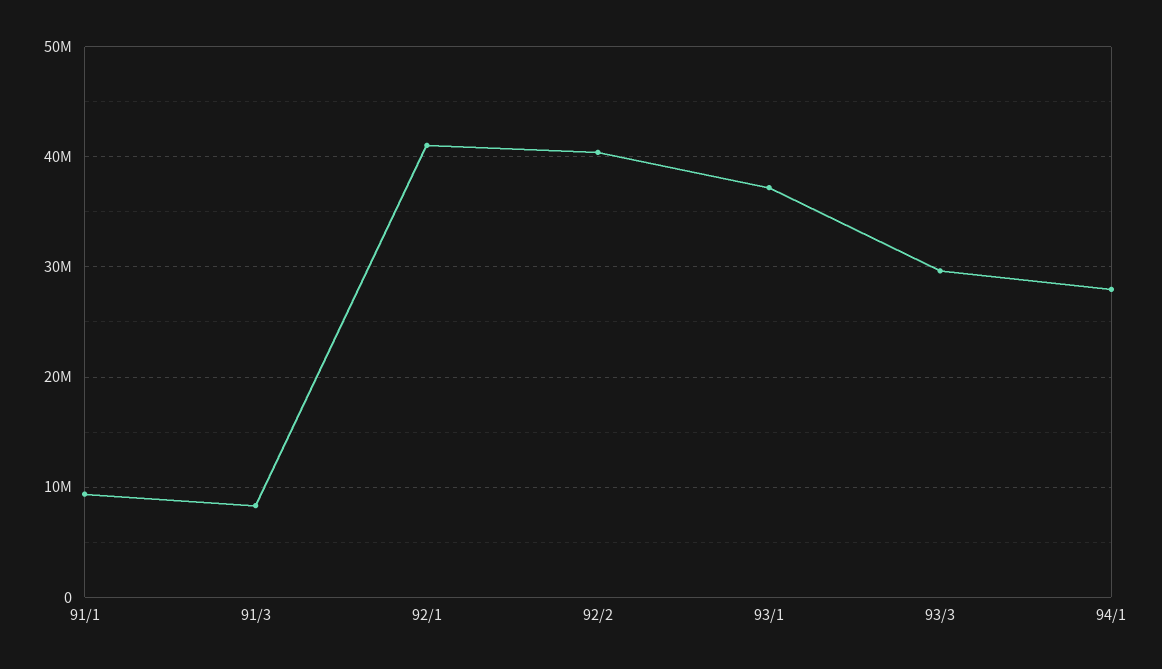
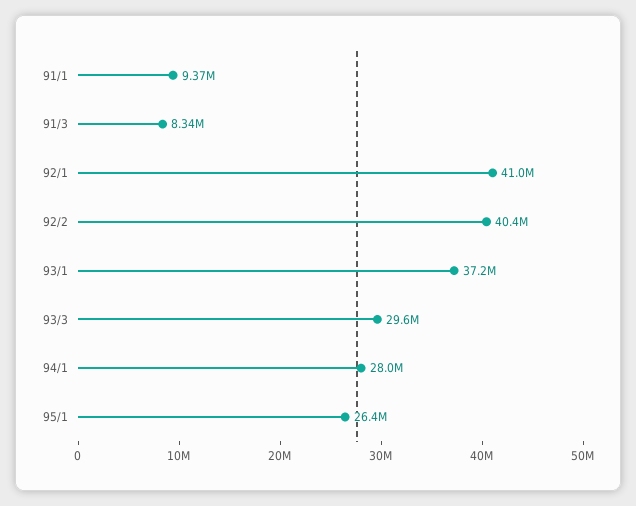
95/1: none -> 26400000

